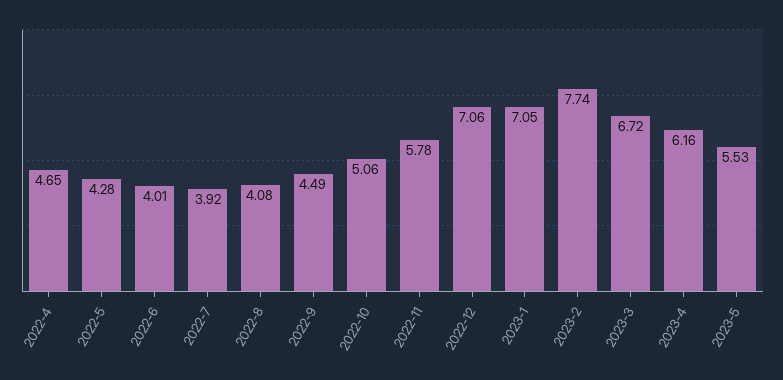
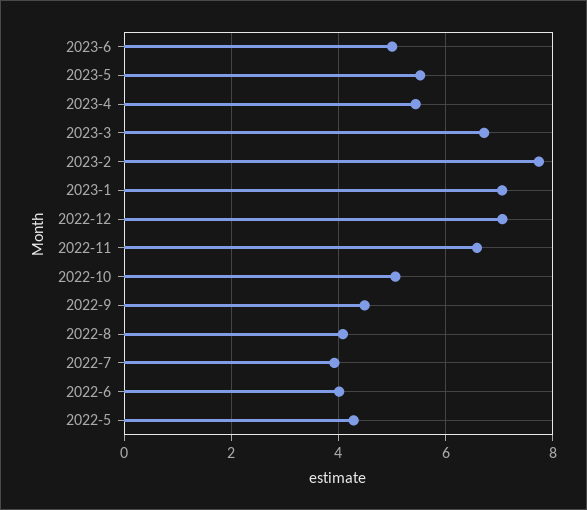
2022-4: 4.65 -> none
2022-11: 5.78 -> 6.6
2023-4: 6.16 -> 5.4
2023-6: none -> 5

